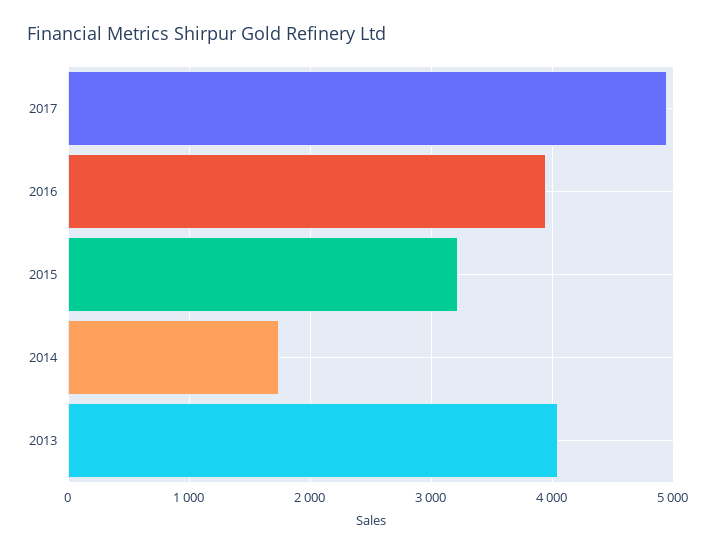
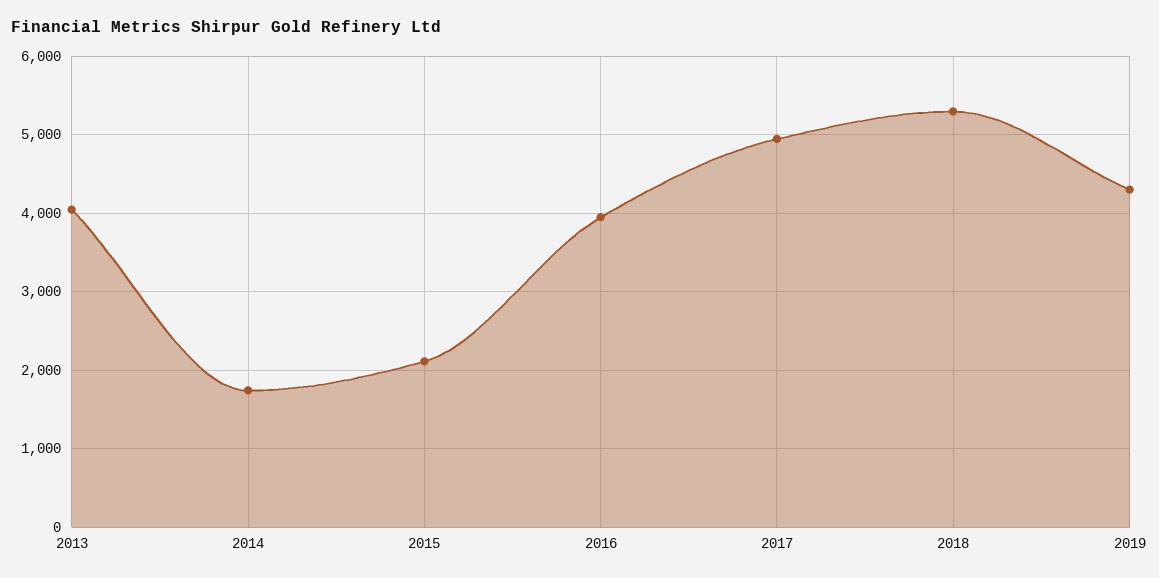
2015: 3200 -> 2100
2018: none -> 5300
2019: none -> 4300

